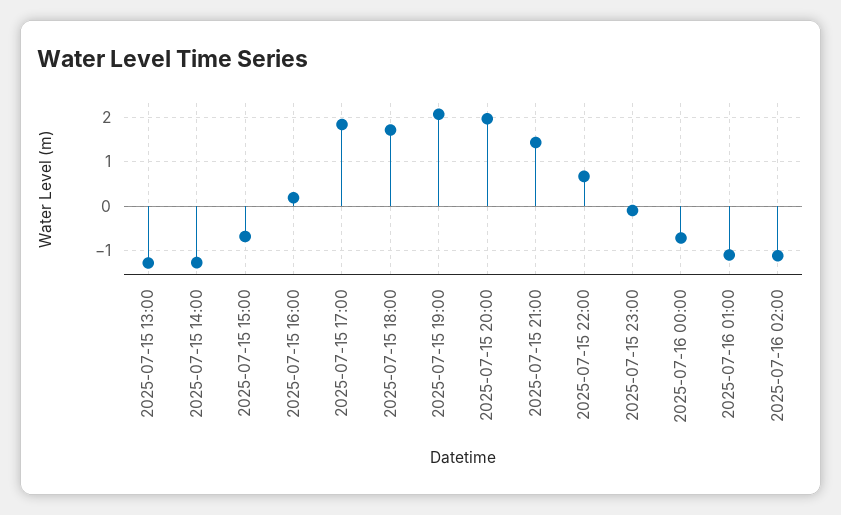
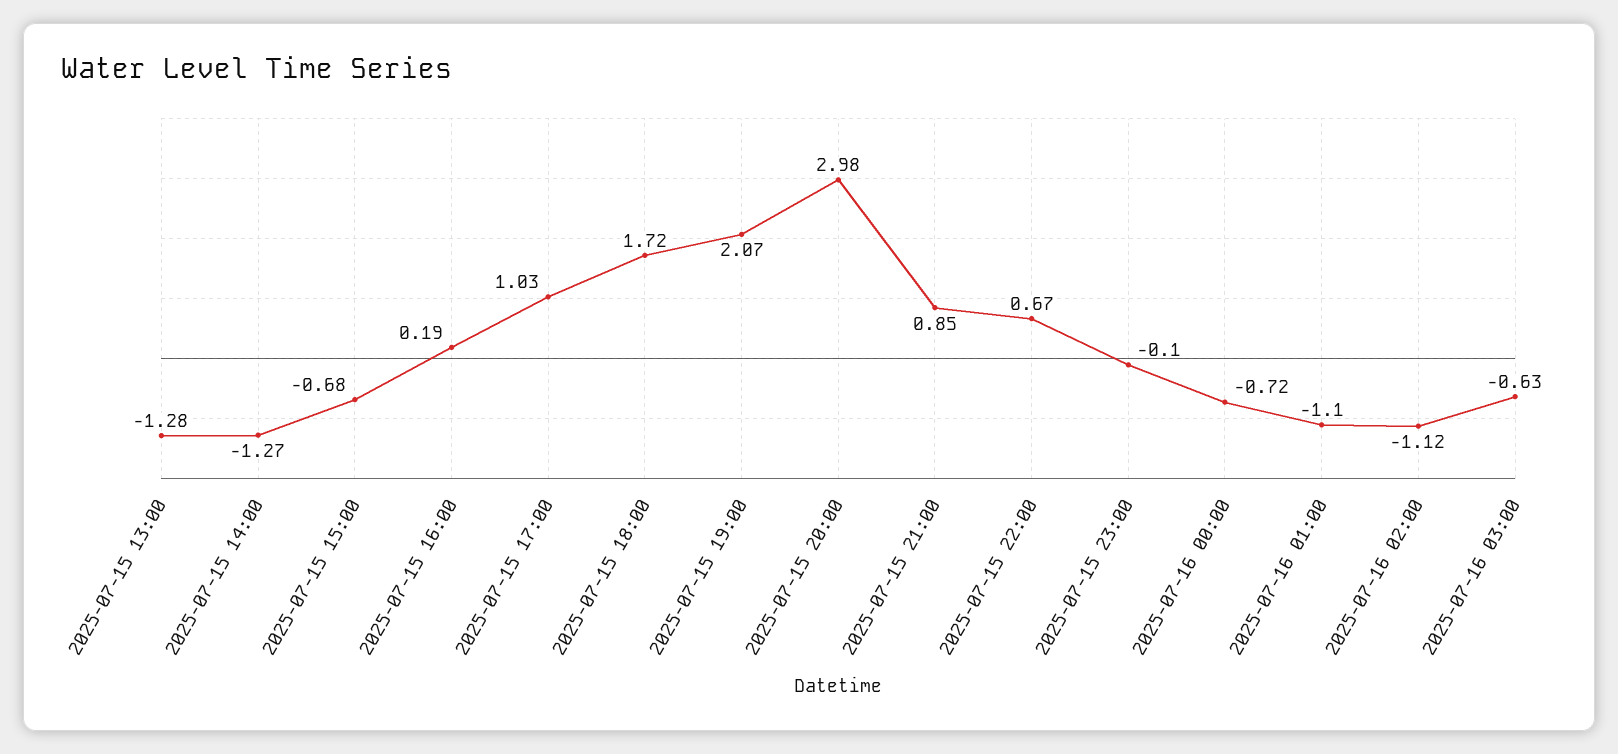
2025-07-15 17:00: 1.8 -> 1.03
2025-07-15 20:00: 2 -> 2.98
2025-07-15 21:00: 1.4 -> 0.85
2025-07-16 03:00: none -> -0.63

